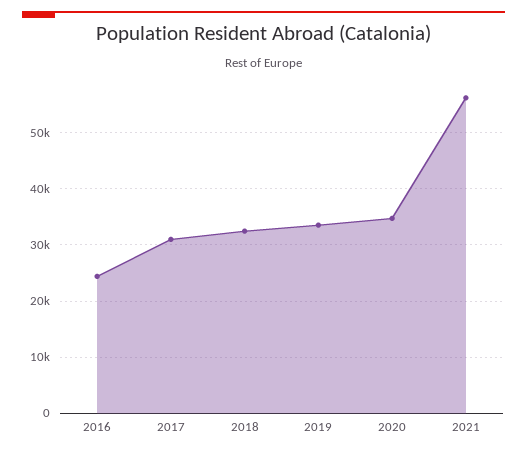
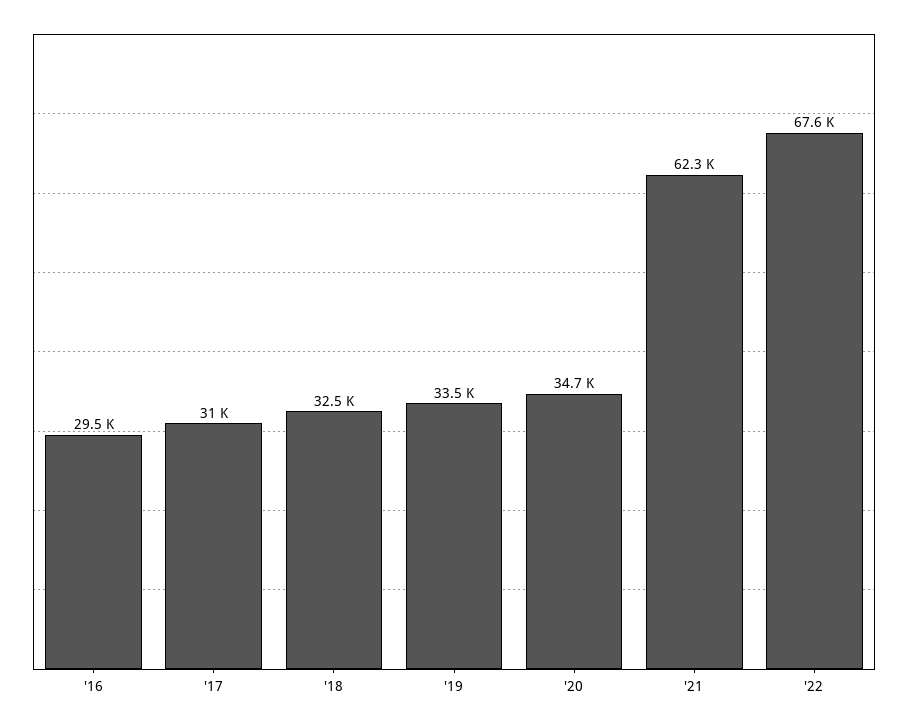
2016: 24000 -> 29500
2021: 56000 -> 62300
'22: none -> 67600

